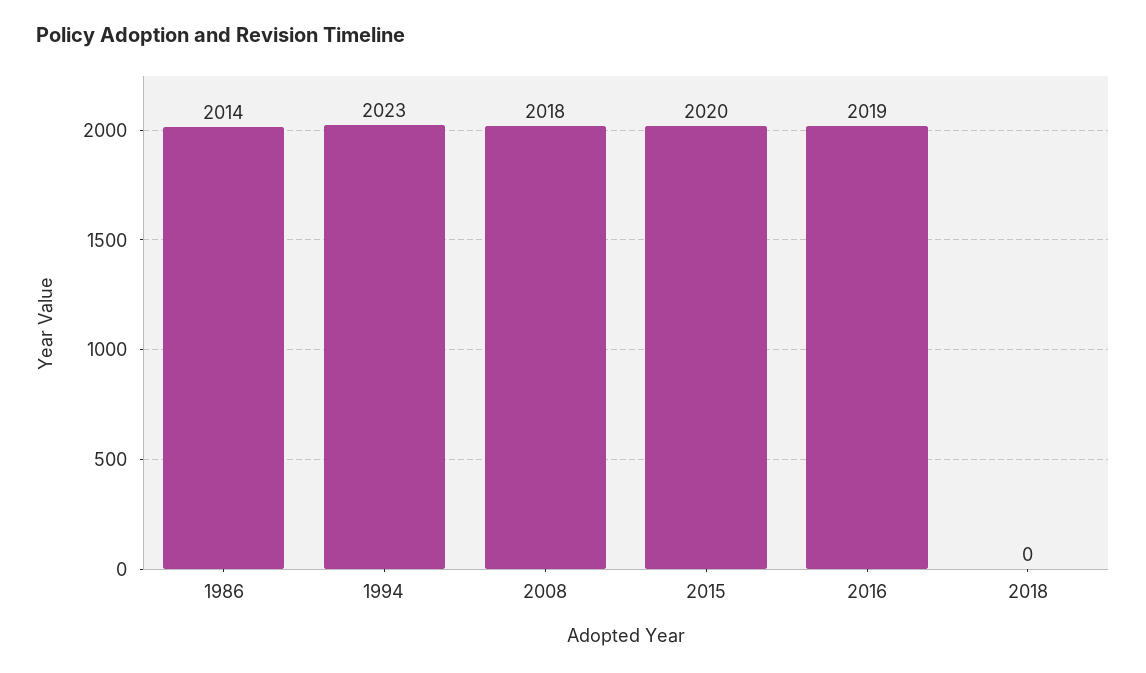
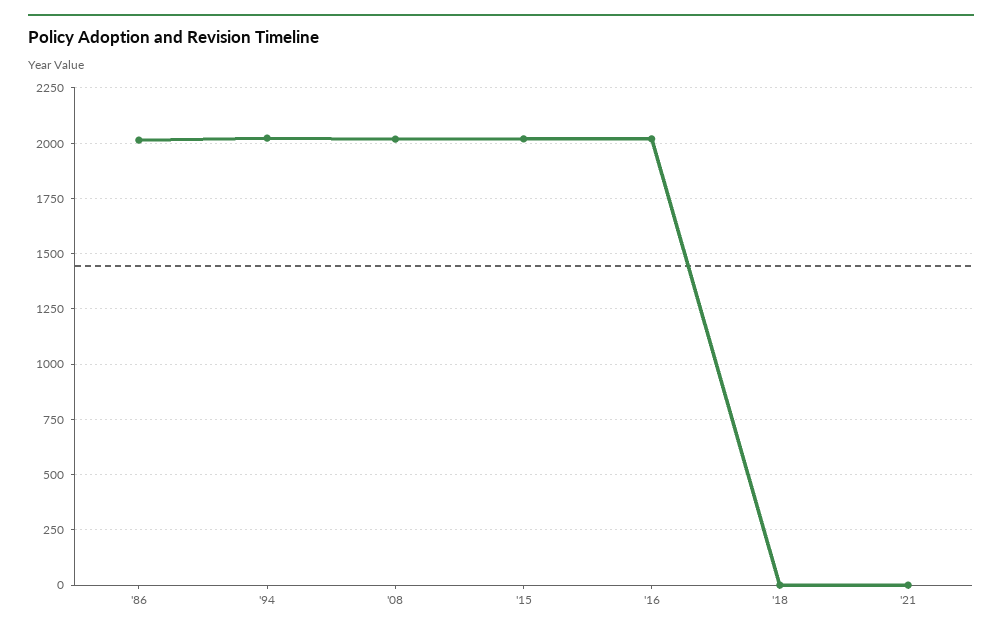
'21: none -> 0

